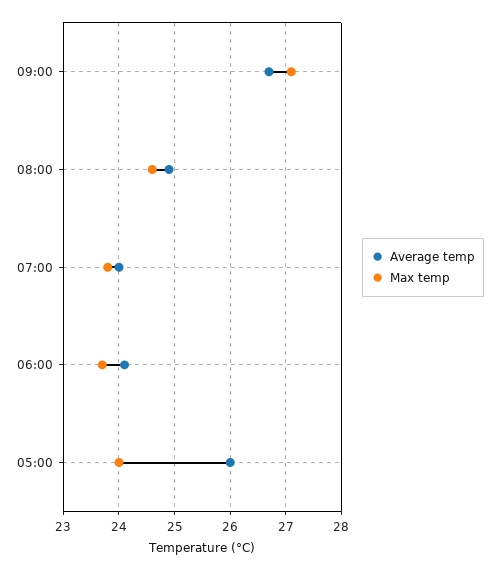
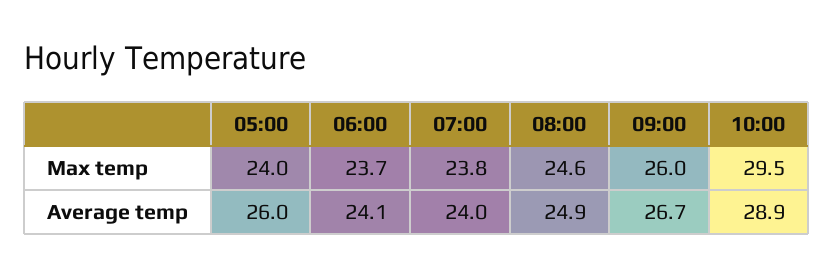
Max temp, 09:00: 27 -> 26
Max temp, 10:00: none -> 29.5
Average temp, 10:00: none -> 28.9

